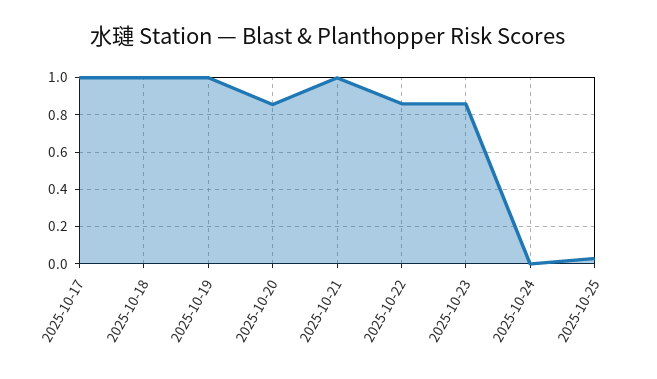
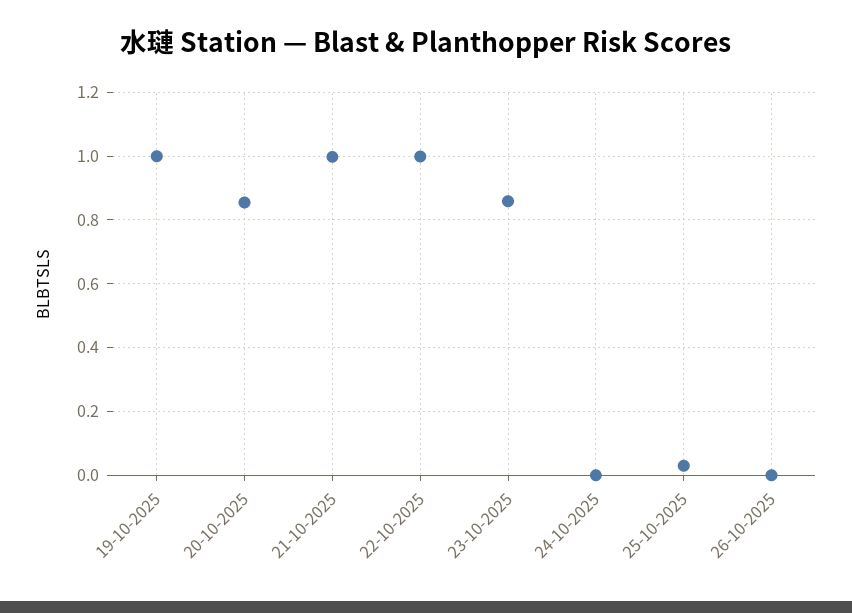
2025-10-17: 1 -> none
2025-10-18: 1 -> none
2025-10-22: 0.85 -> 1
26-10-2025: none -> 0

